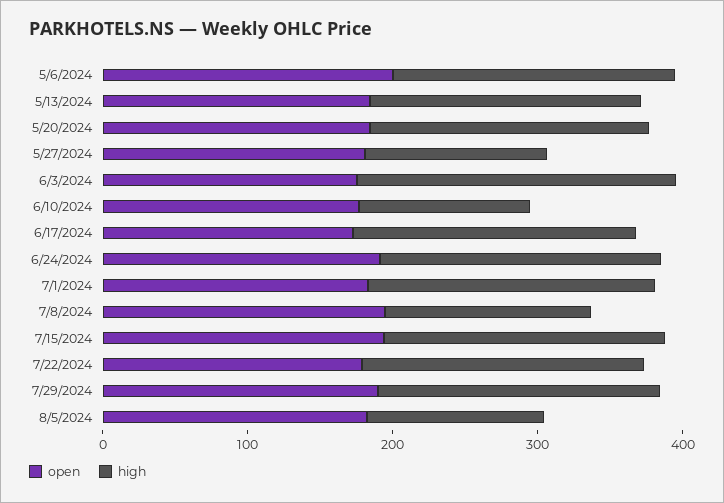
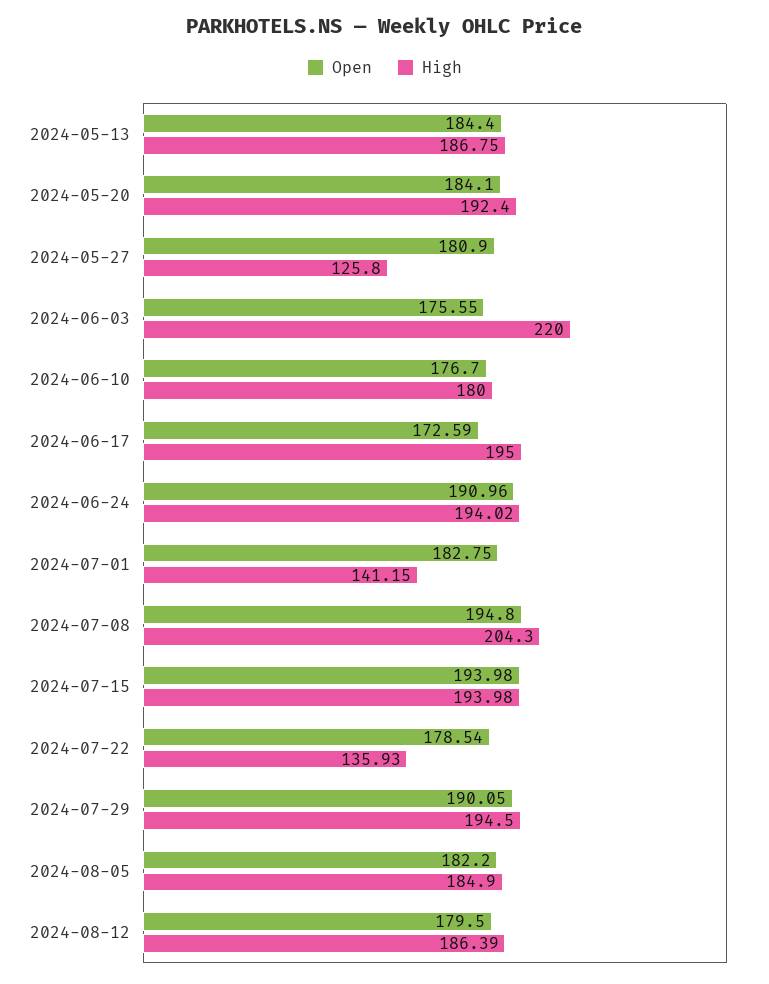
open, 5/6/2024: 200 -> none
high, 5/6/2024: 200 -> none
high, 6/10/2024: 120 -> 180
high, 7/1/2024: 200 -> 141.15
high, 7/8/2024: 140 -> 204.3
high, 7/22/2024: 200 -> 135.93
high, 8/5/2024: 120 -> 184.9
open, 2024-08-12: none -> 179.5
high, 2024-08-12: none -> 186.39

